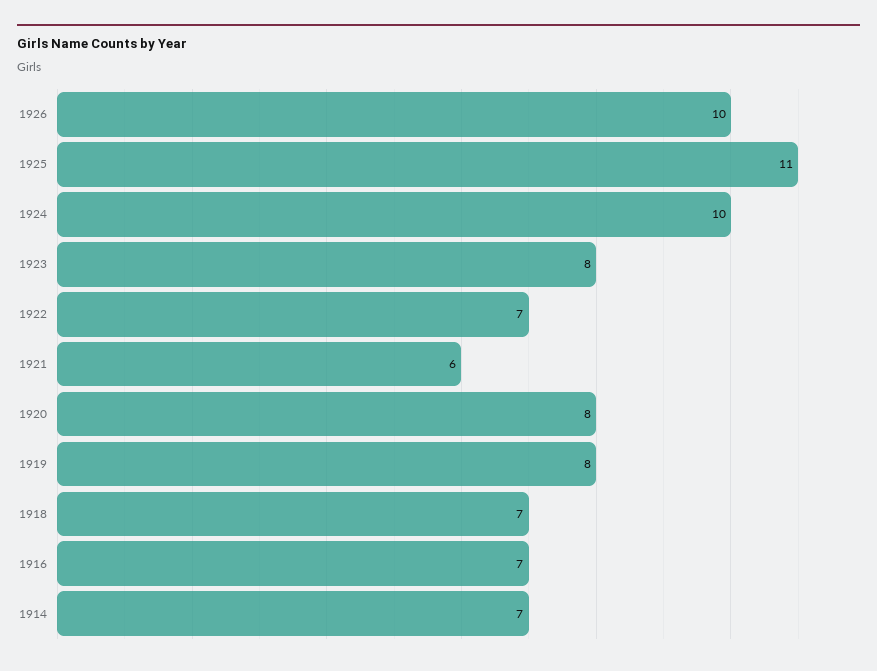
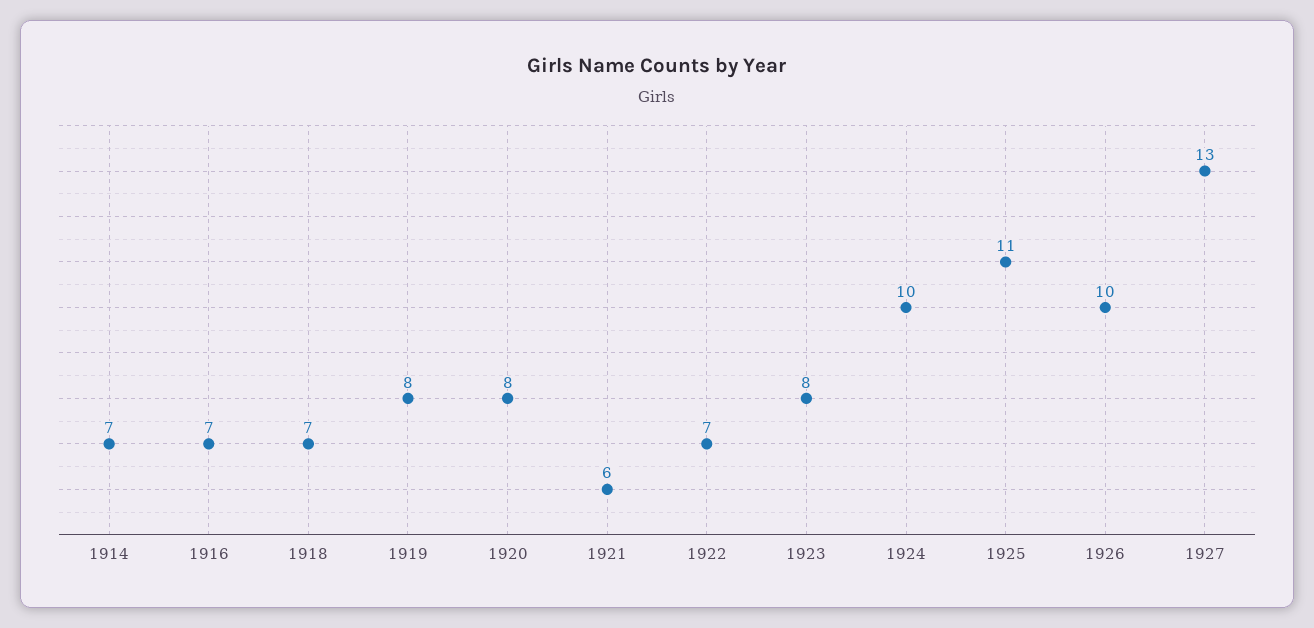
1927: none -> 13

